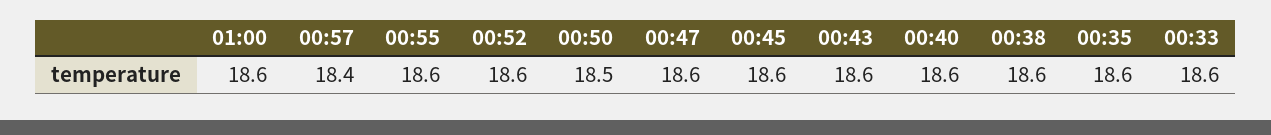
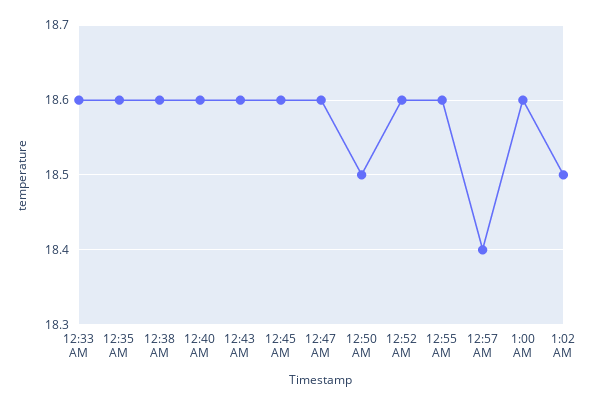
1:02 AM: none -> 18.5

